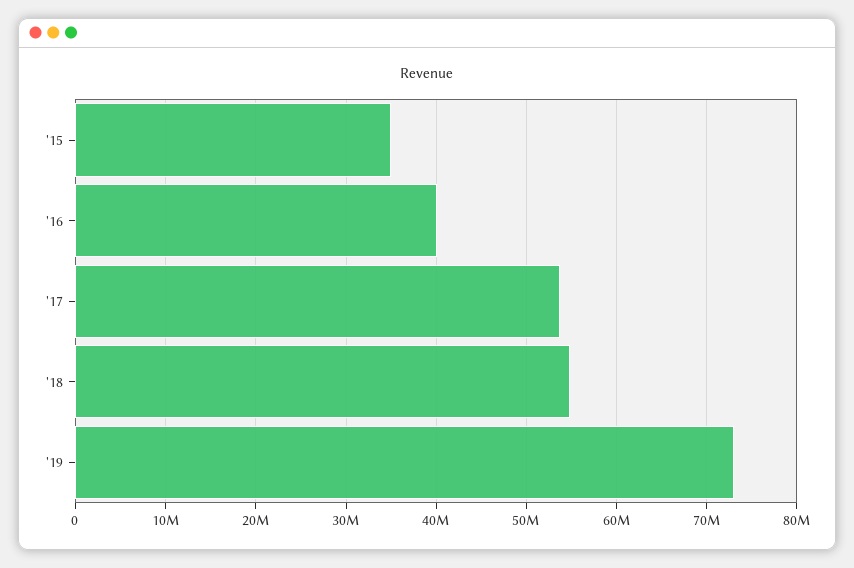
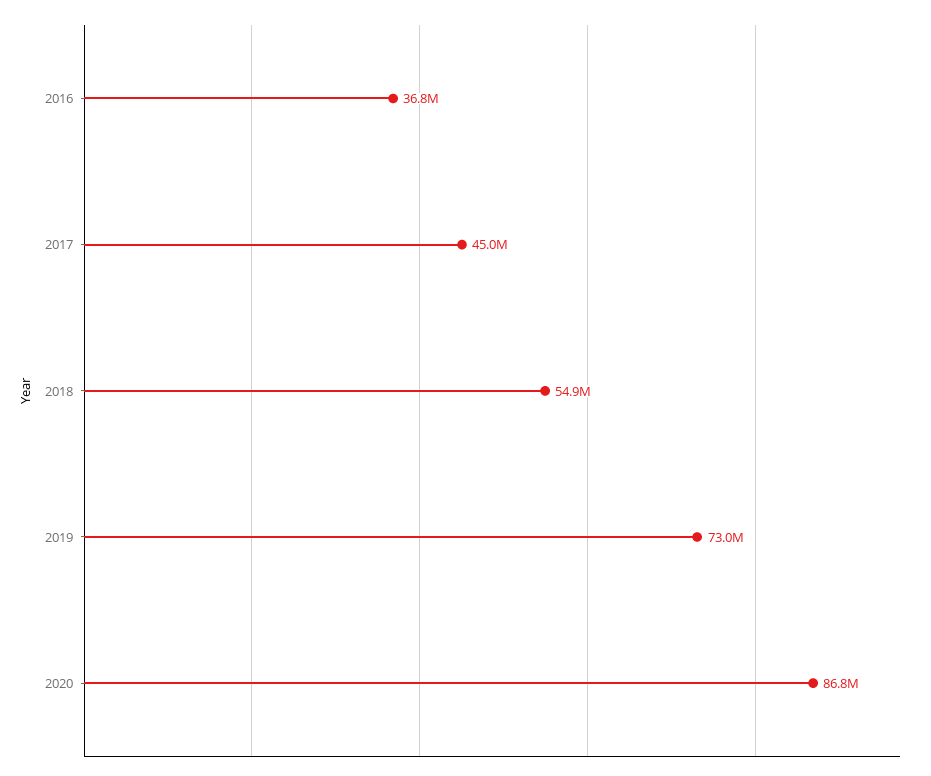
'15: 35000000 -> none
'16: 40000000 -> 36800000
'17: 54000000 -> 45000000
2020: none -> 86800000

